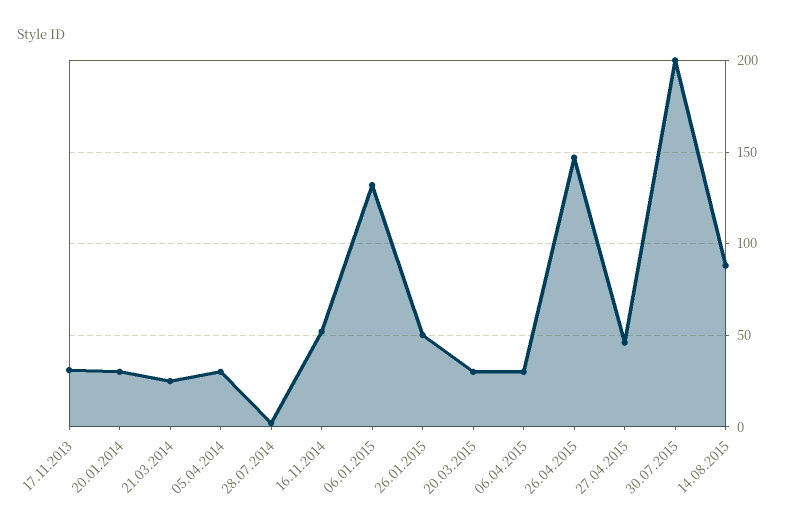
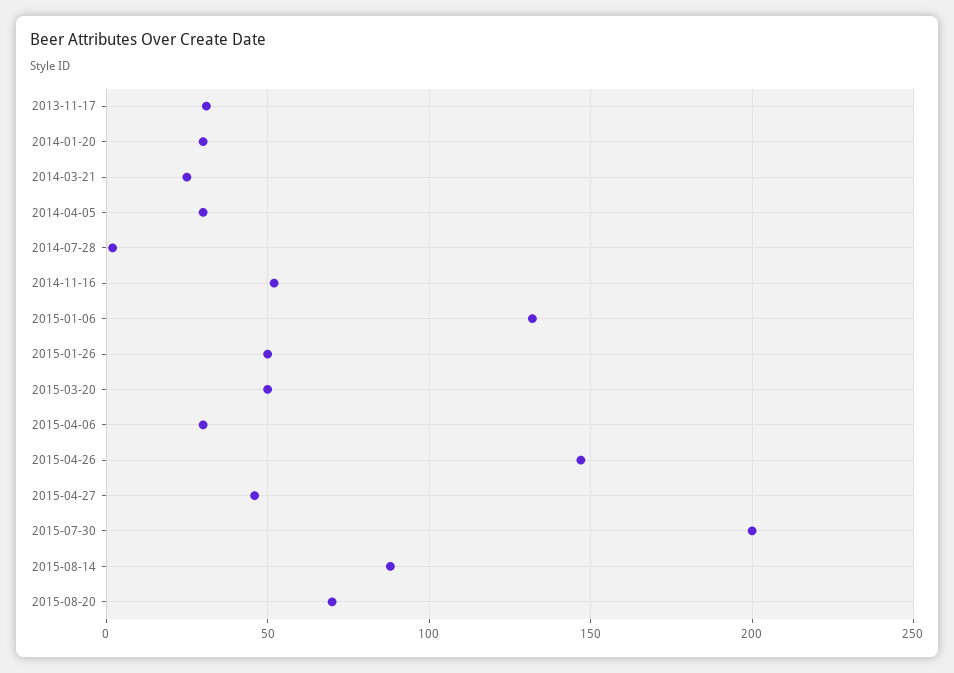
20.03.2015: 30 -> 50
2015-08-20: none -> 70

